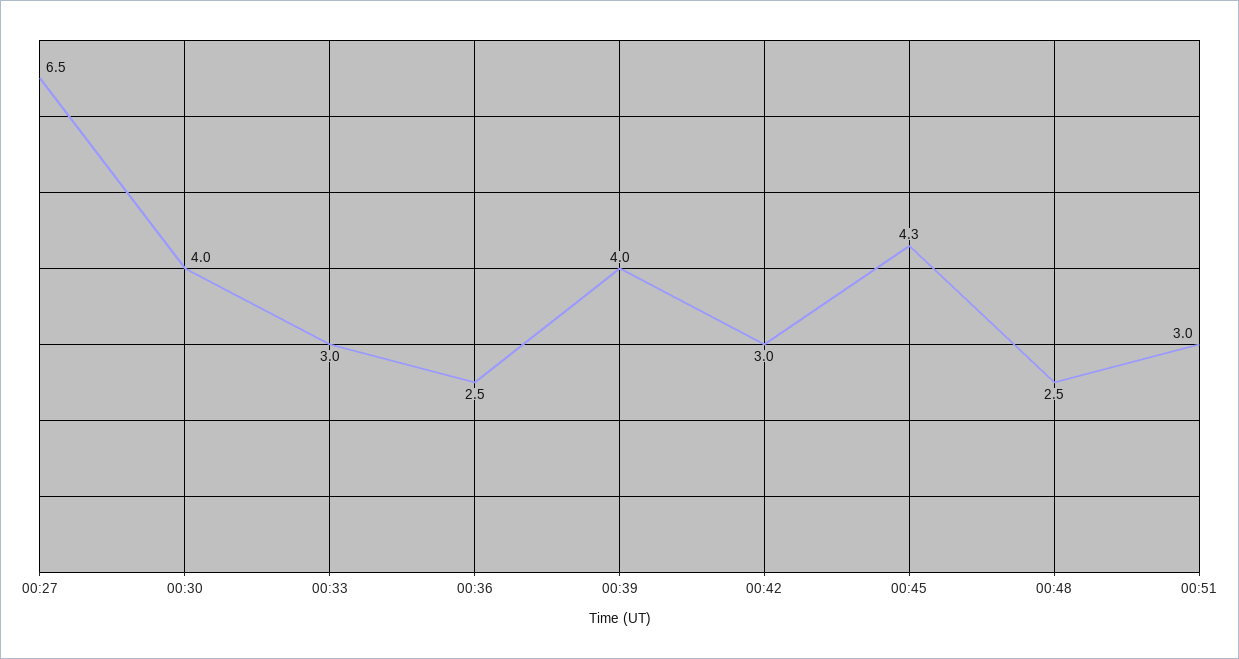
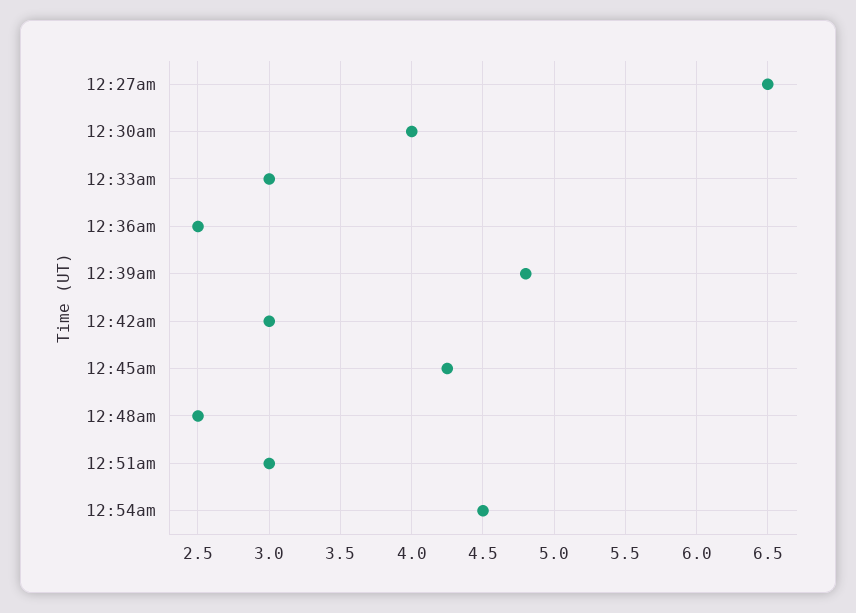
00:39: 4 -> 4.8
12:54am: none -> 4.5

